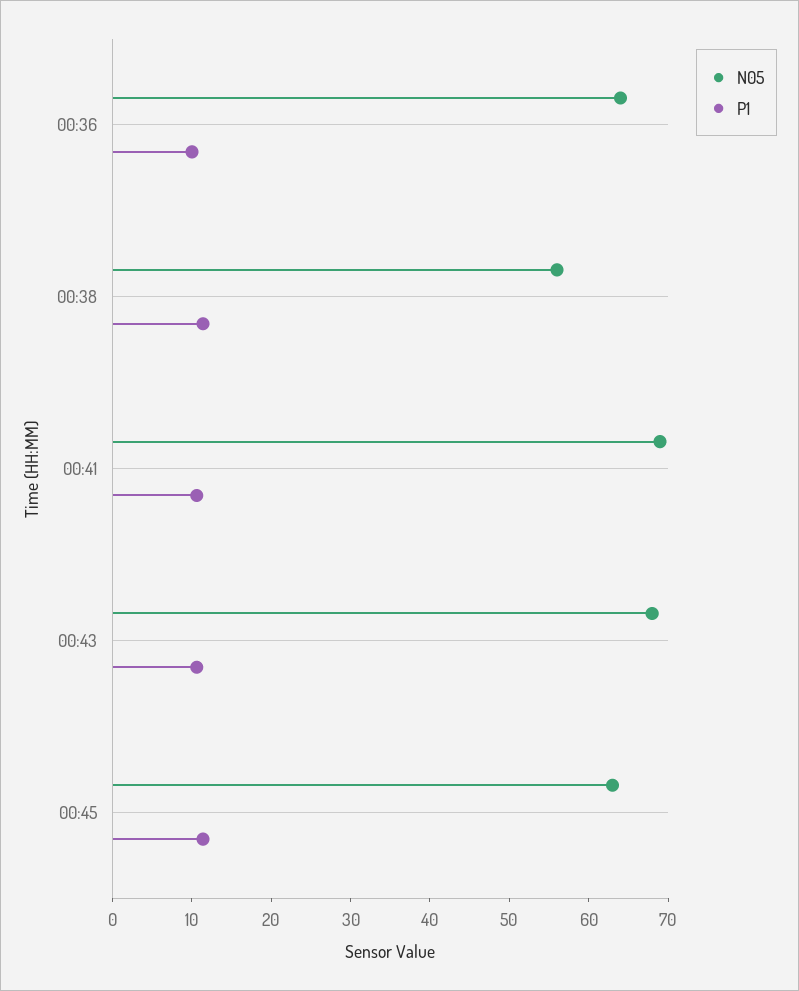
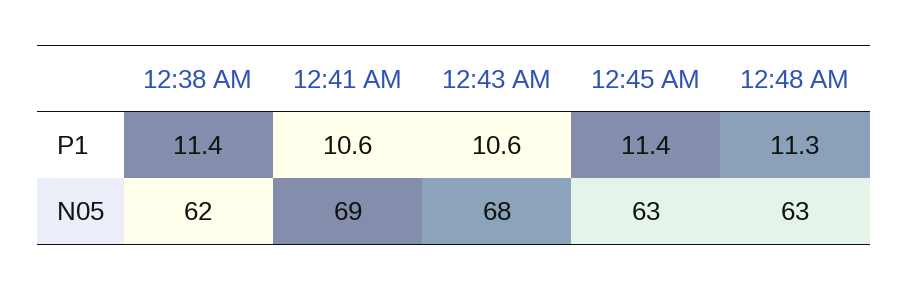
N05, 00:36: 64 -> none
P1, 00:36: 10 -> none
N05, 00:38: 56 -> 62
P1, 12:48 AM: none -> 11.3
N05, 12:48 AM: none -> 63

